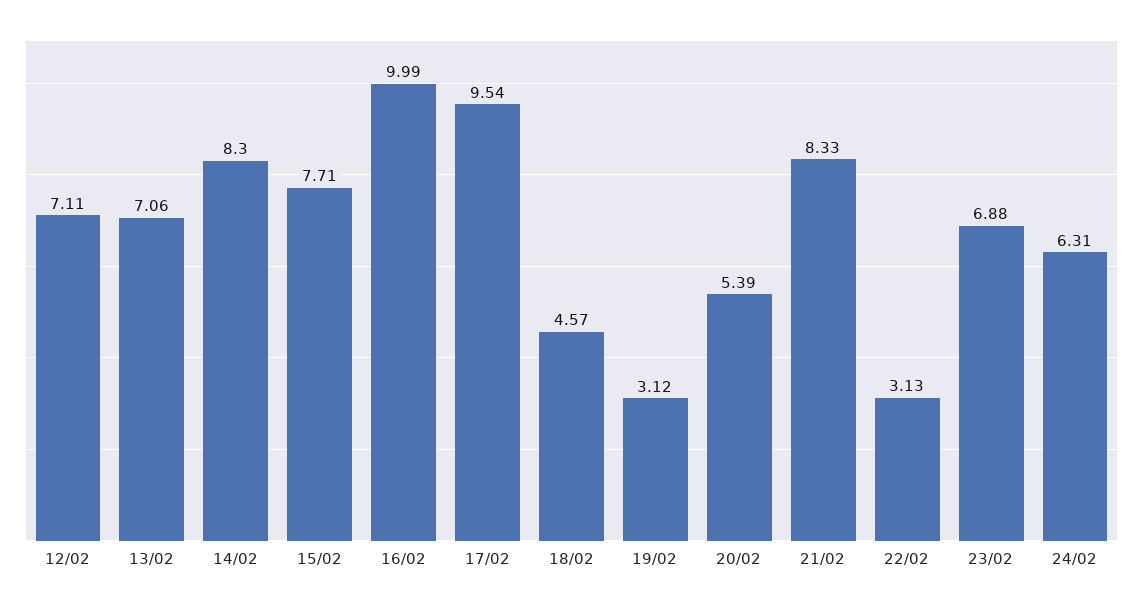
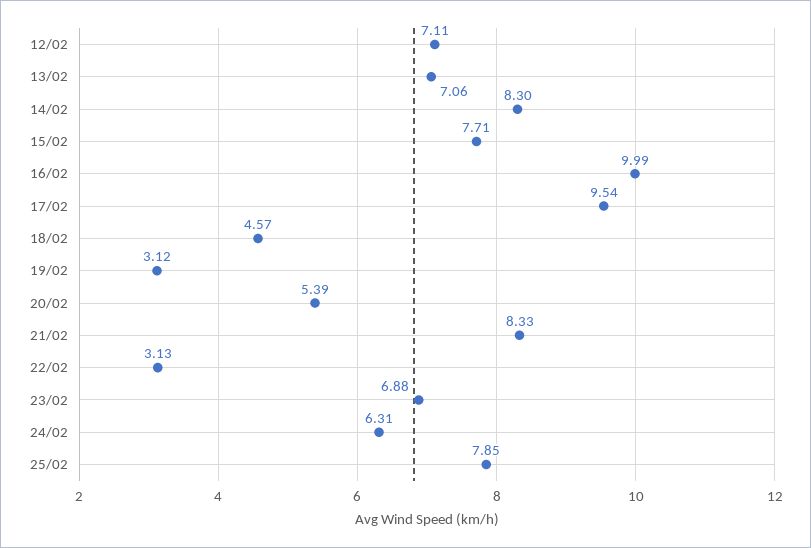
25/02: none -> 7.85

